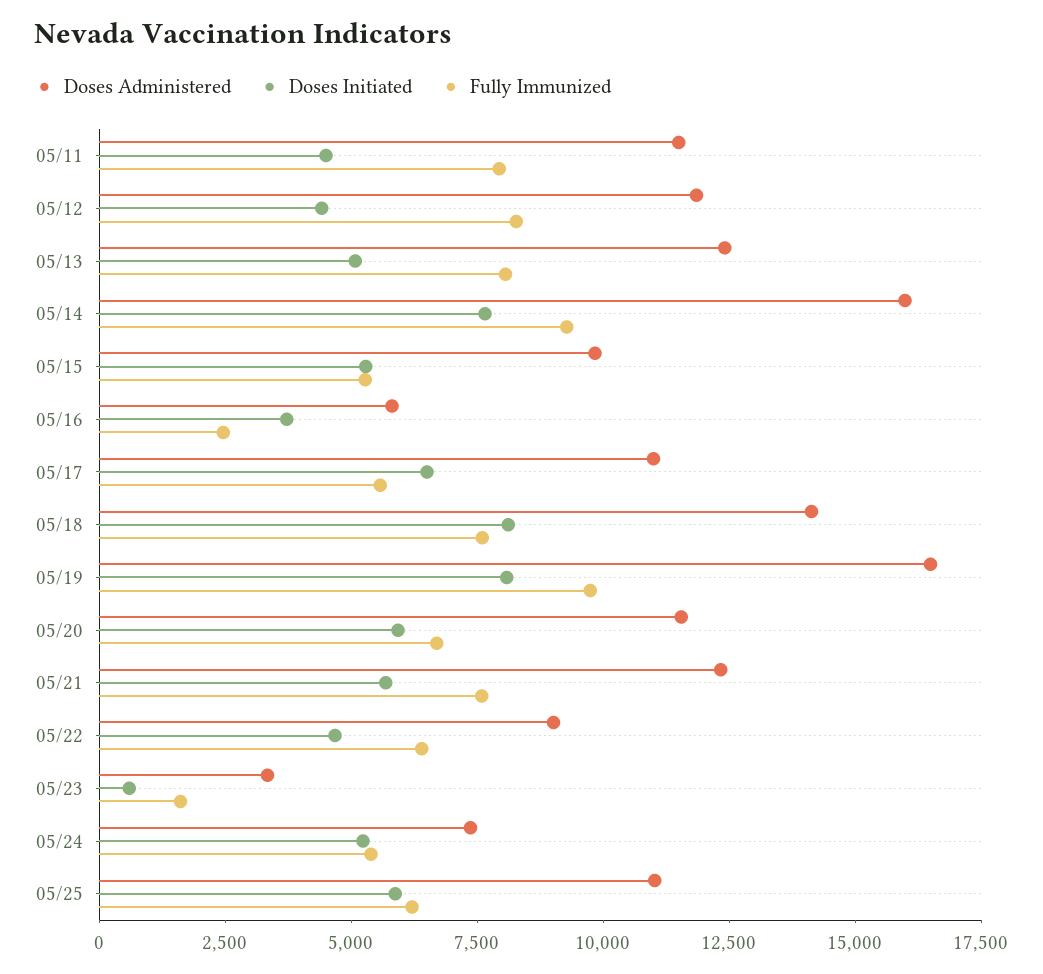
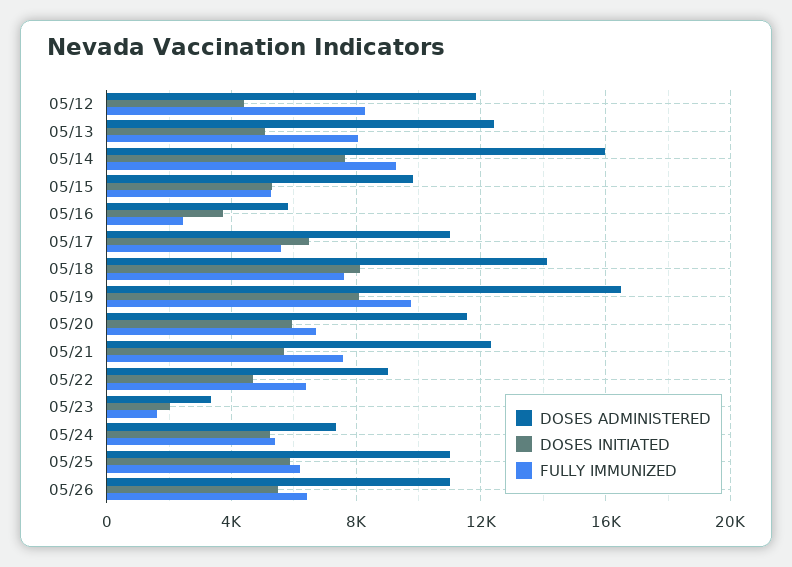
Doses Administered, 05/11: 11500 -> none
Doses Initiated, 05/11: 4500 -> none
Fully Immunized, 05/11: 8000 -> none
Doses Initiated, 05/23: 500 -> 2000
Doses Administered, 05/26: none -> 11000
Doses Initiated, 05/26: none -> 5500
Fully Immunized, 05/26: none -> 6500

